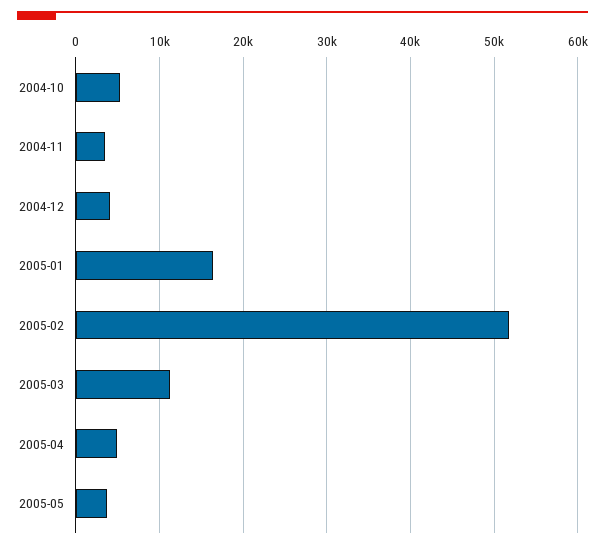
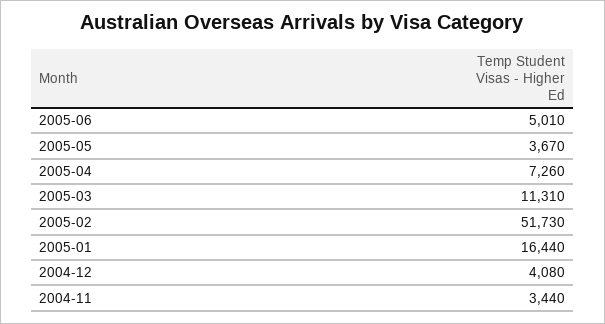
2004-10: 5000 -> none
2005-04: 5000 -> 7260
2005-06: none -> 5010

